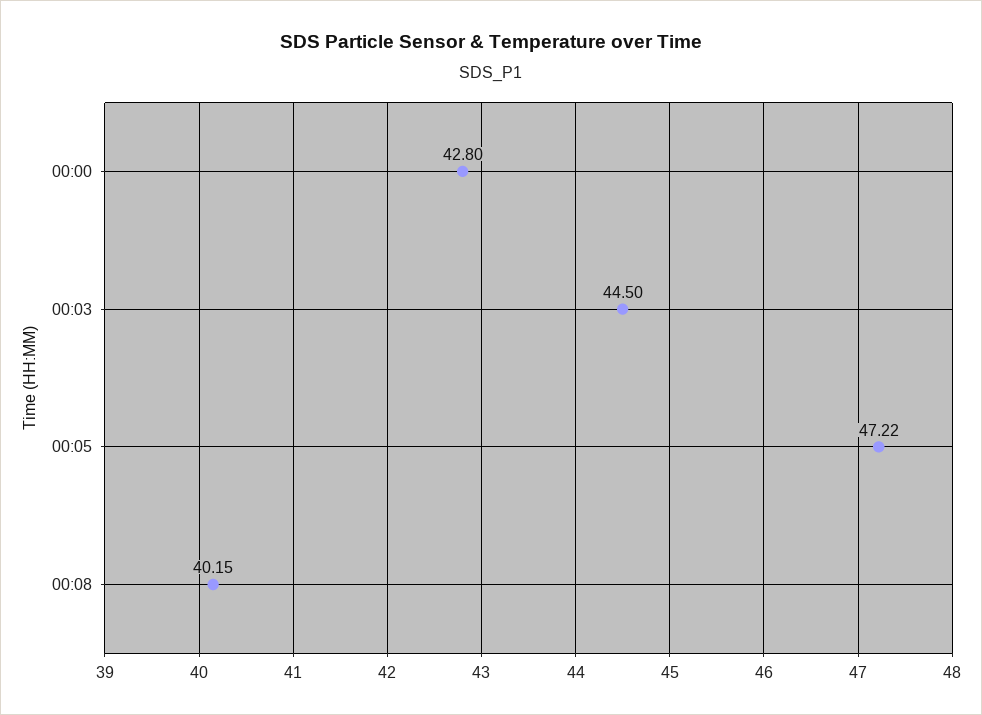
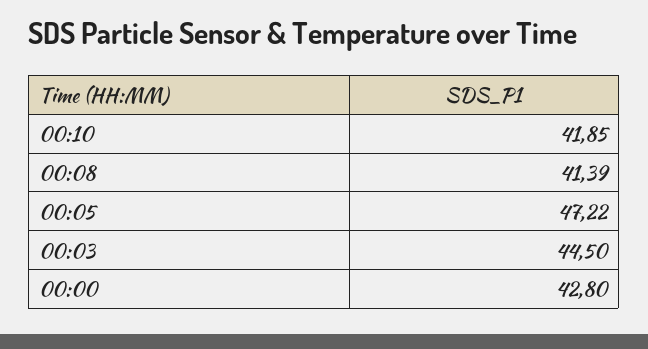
00:08: 40.15 -> 41.39
00:10: none -> 41.85

